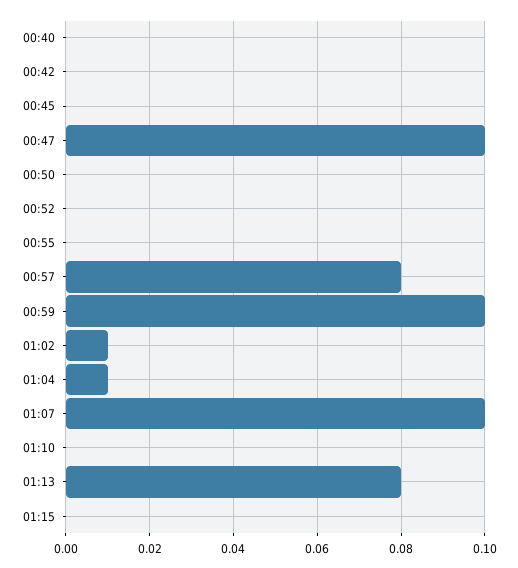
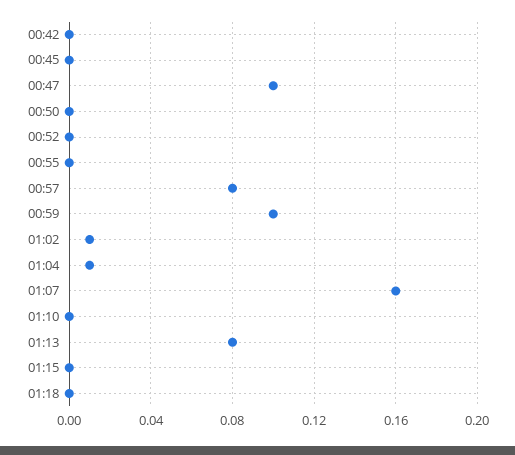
00:40: 0 -> none
01:07: 0.1 -> 0.16
01:18: none -> 0

